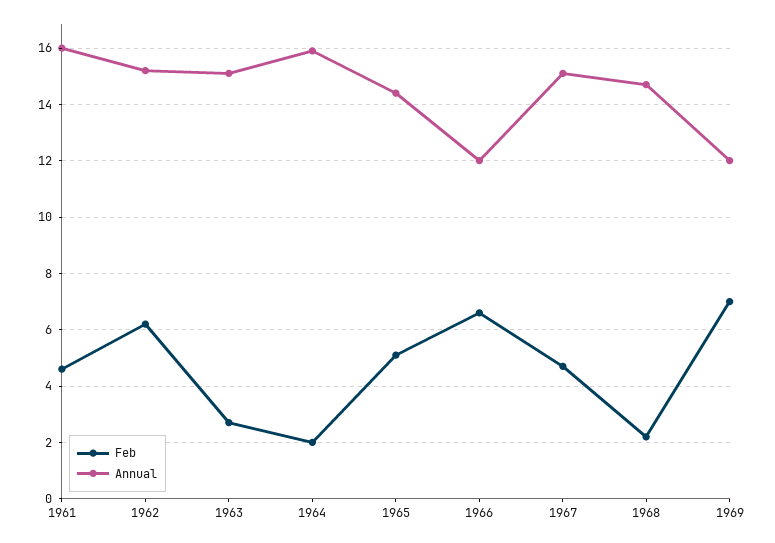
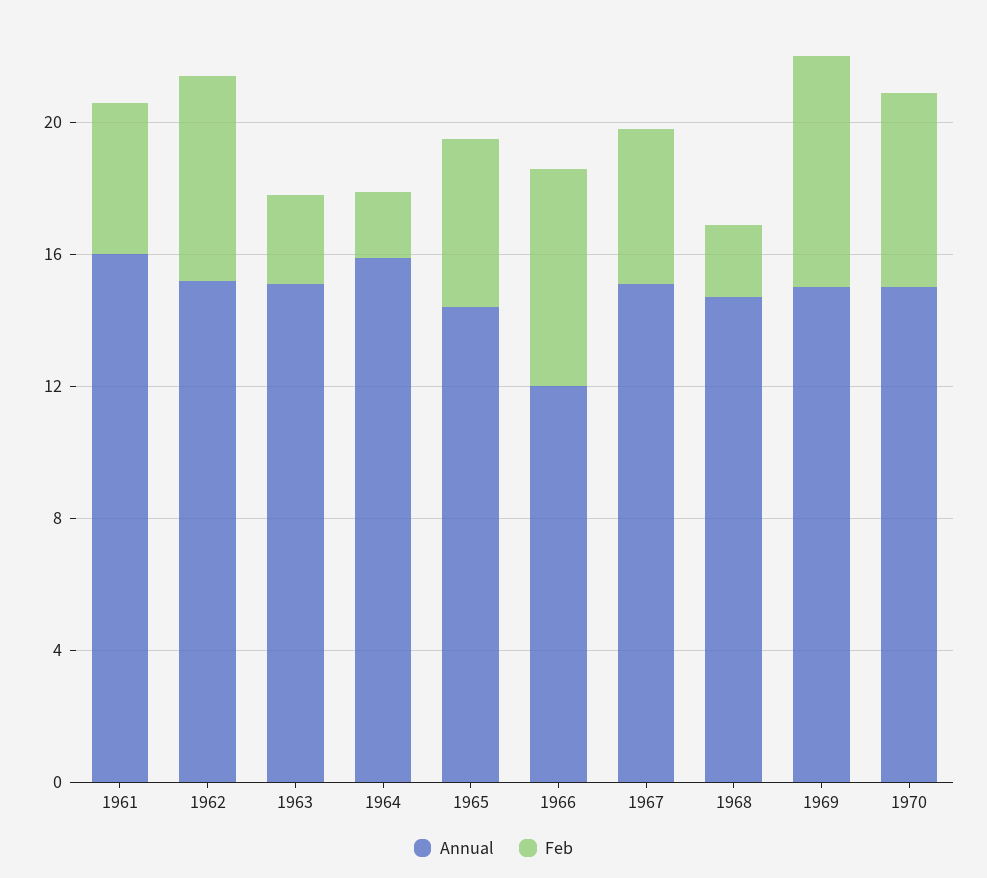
Annual, 1969: 12 -> 15
Annual, 1970: none -> 15
Feb, 1970: none -> 6

